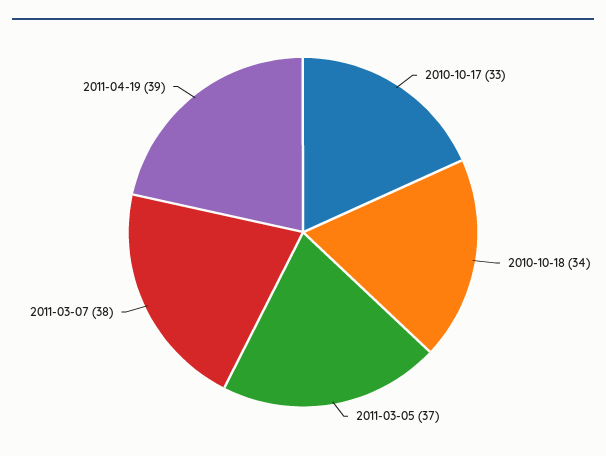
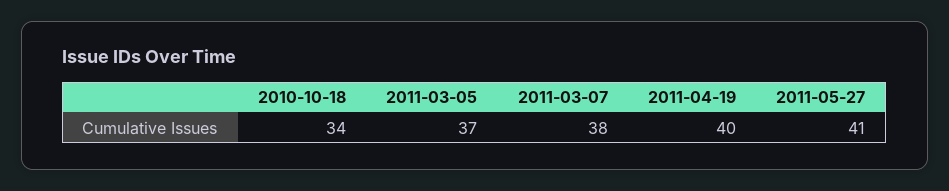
2010-10-17: 33 -> none
2011-04-19: 39 -> 40
2011-05-27: none -> 41

